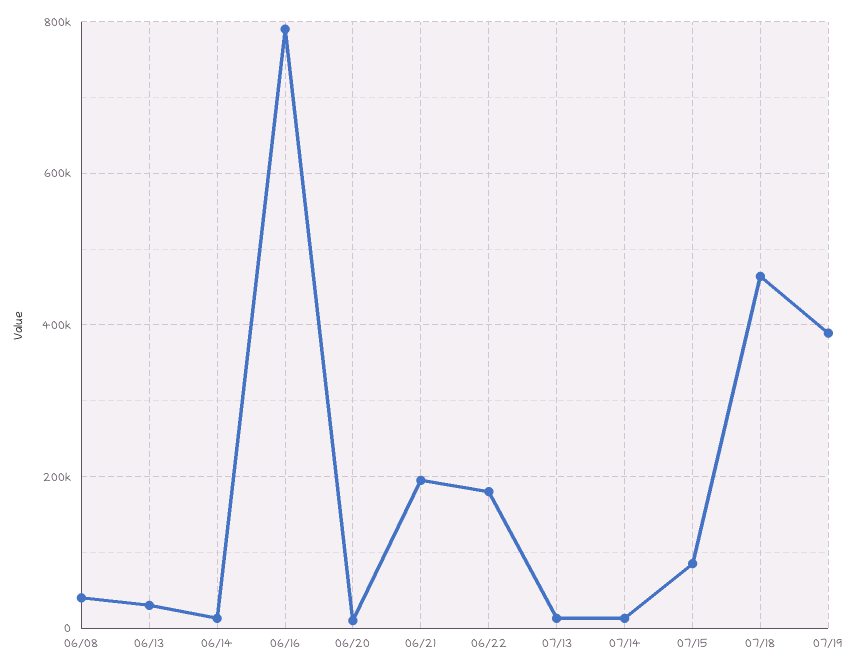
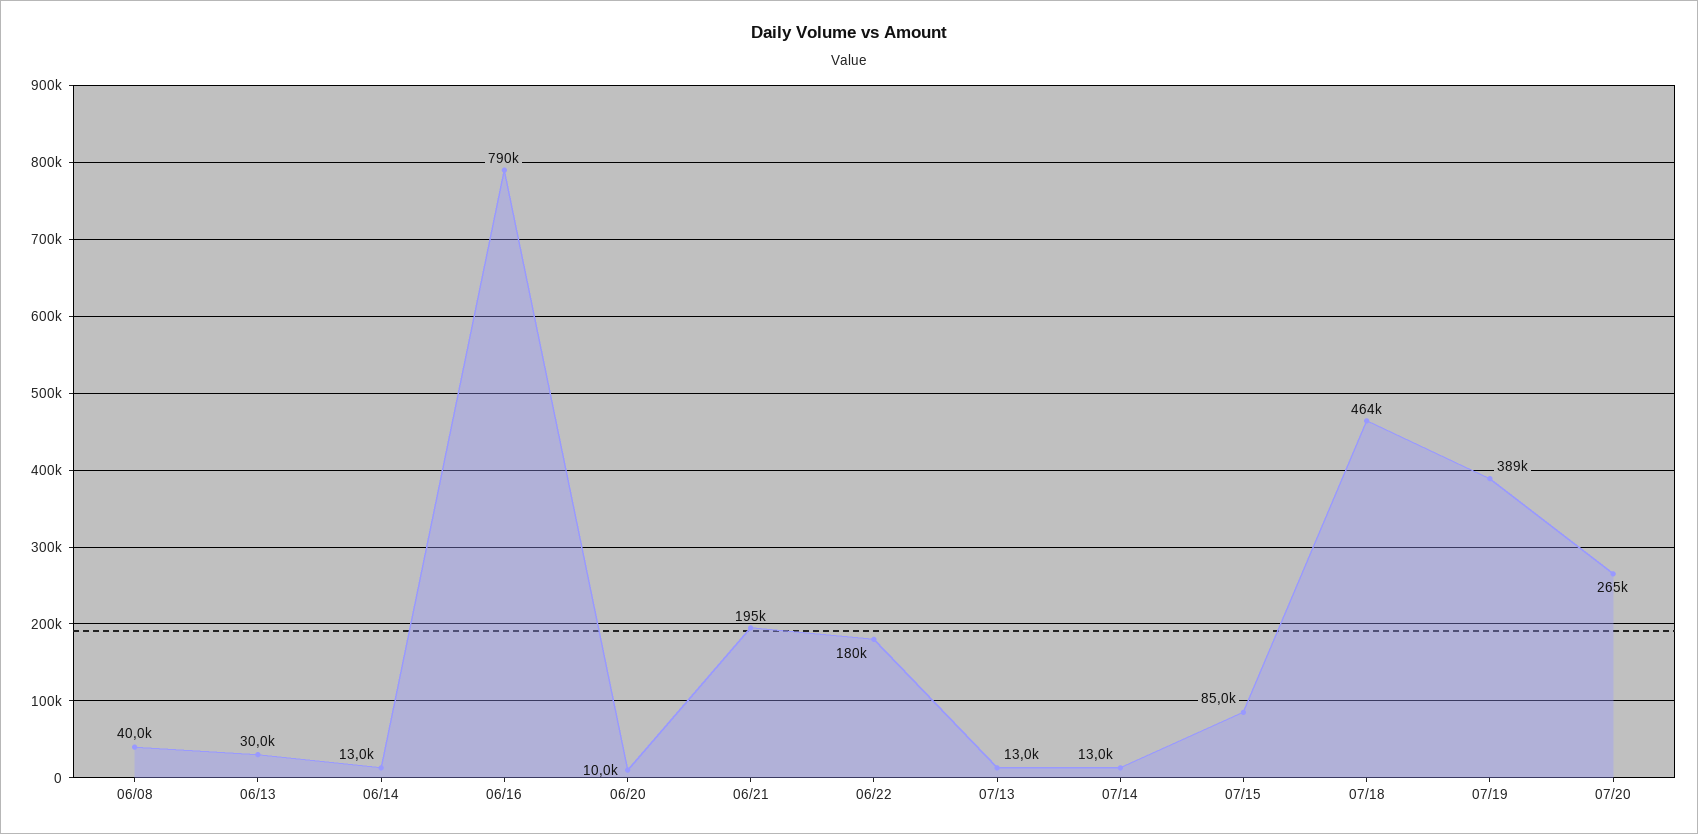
07/20: none -> 265000

